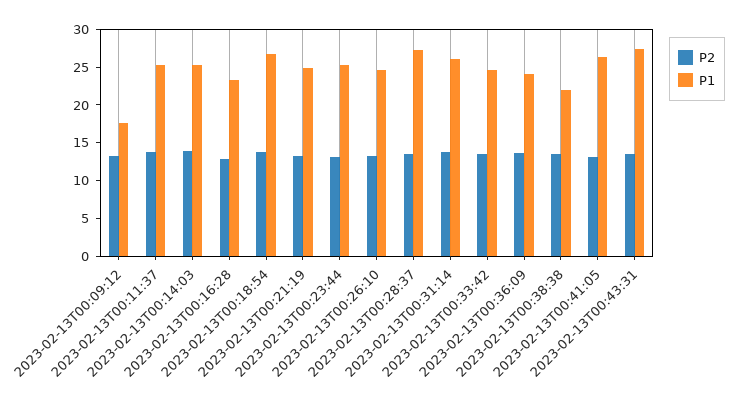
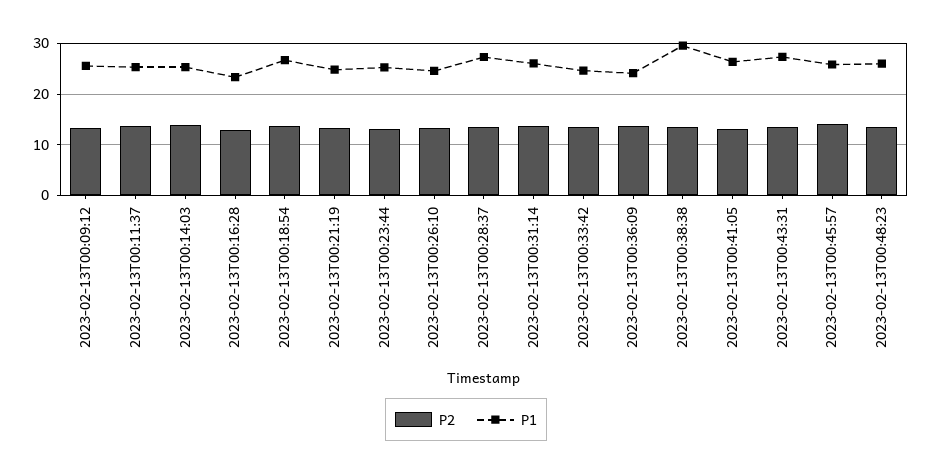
P1, 2023-02-13T00:09:12: 17.5 -> 26
P1, 2023-02-13T00:38:38: 22.5 -> 30
P2, 2023-02-13T00:45:57: none -> 14
P1, 2023-02-13T00:45:57: none -> 26
P2, 2023-02-13T00:48:23: none -> 14
P1, 2023-02-13T00:48:23: none -> 26

